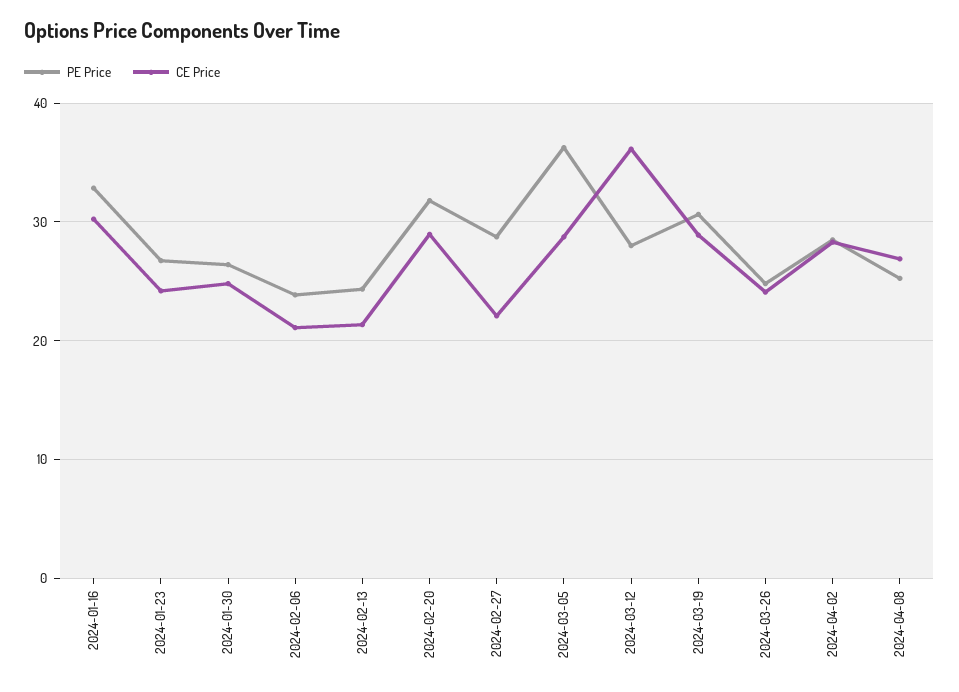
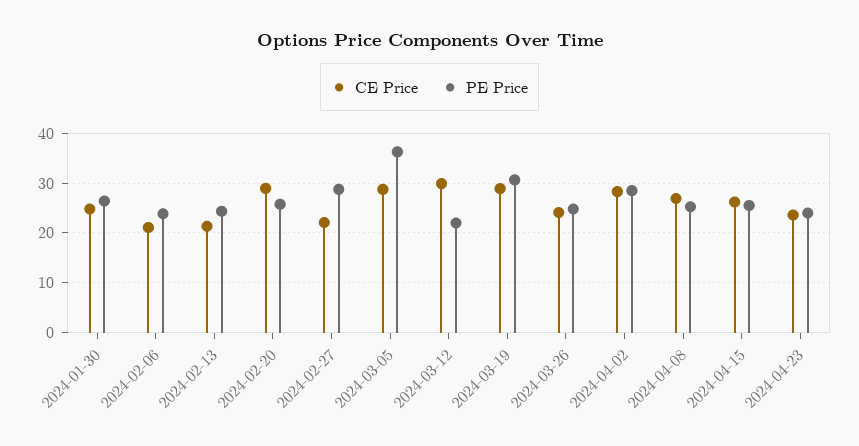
PE Price, 2024-01-16: 33 -> none
CE Price, 2024-01-16: 30 -> none
PE Price, 2024-01-23: 27 -> none
CE Price, 2024-01-23: 24 -> none
PE Price, 2024-02-20: 32 -> 26
PE Price, 2024-03-12: 28 -> 22
CE Price, 2024-03-12: 36 -> 30
CE Price, 2024-04-15: none -> 26
PE Price, 2024-04-15: none -> 26
CE Price, 2024-04-23: none -> 24
PE Price, 2024-04-23: none -> 24

